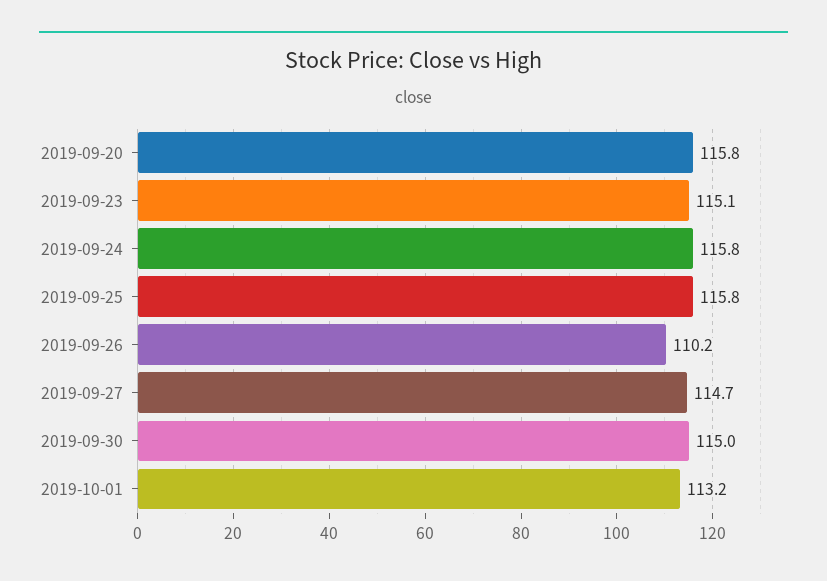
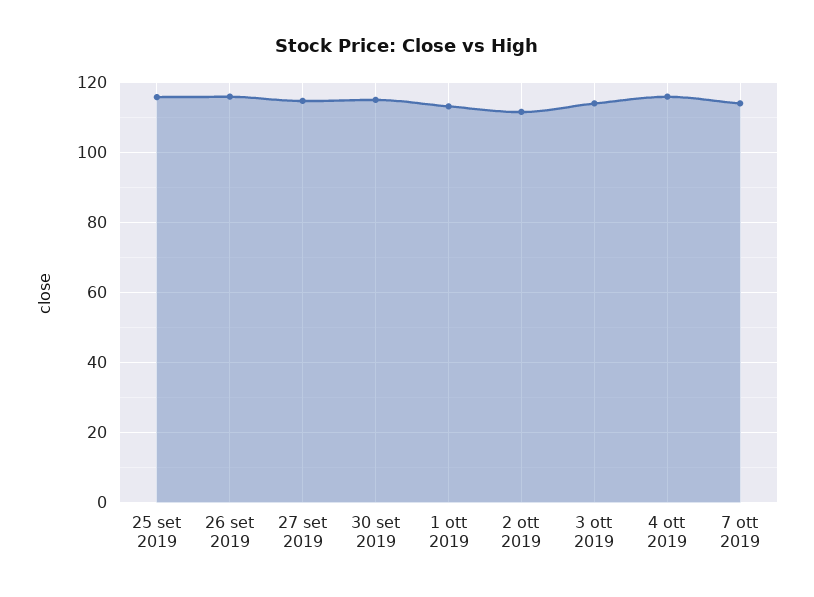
2019-09-20: 115.8 -> none
2019-09-23: 115.1 -> none
2019-09-24: 115.8 -> none
2019-09-26: 110.2 -> 116
2 ott 2019: none -> 112
3 ott 2019: none -> 114
4 ott 2019: none -> 116
7 ott 2019: none -> 114

